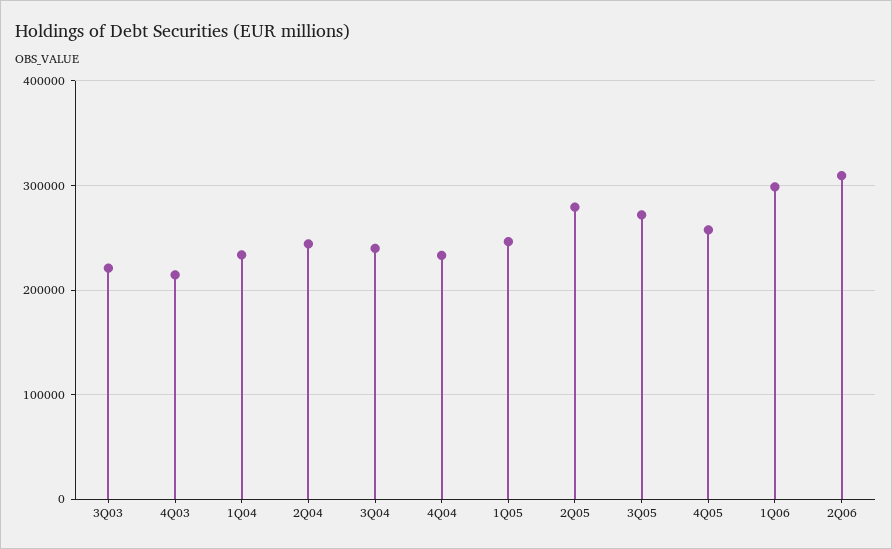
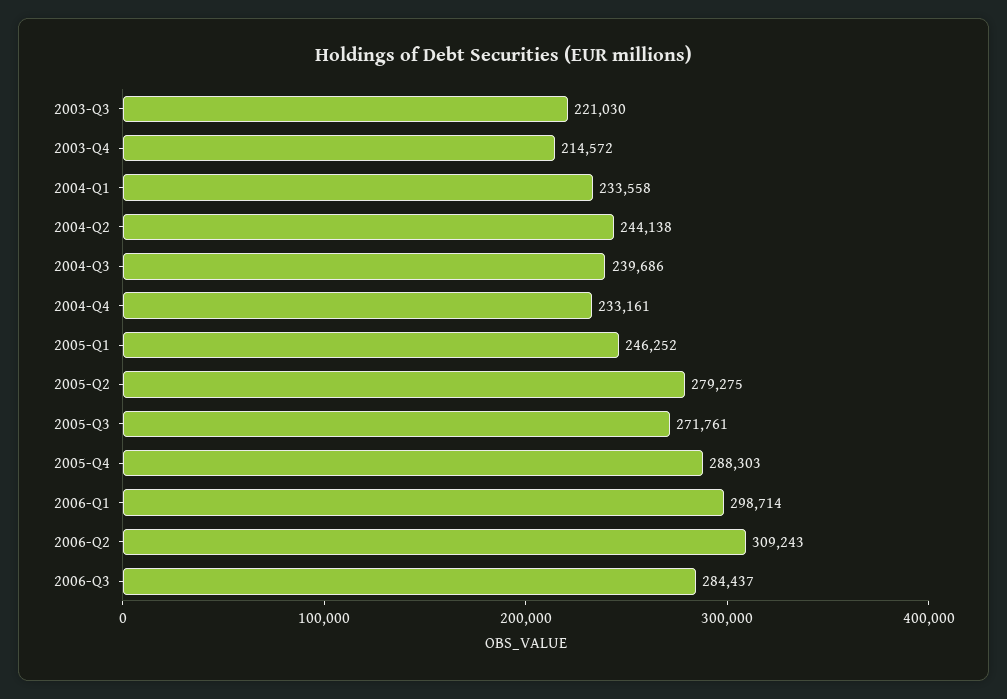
4Q05: 260000 -> 288303
2006-Q3: none -> 284437

